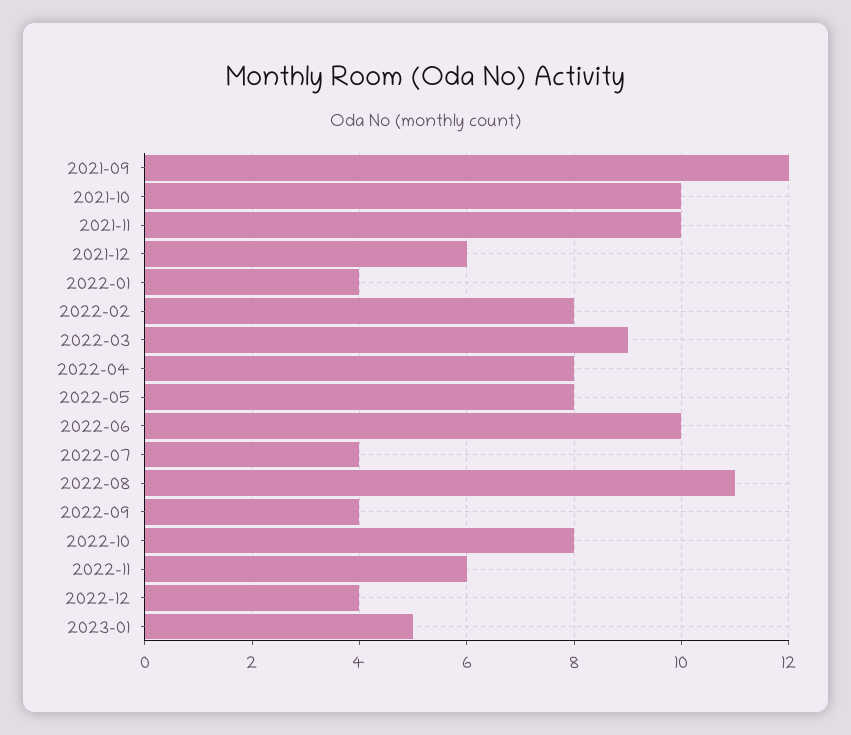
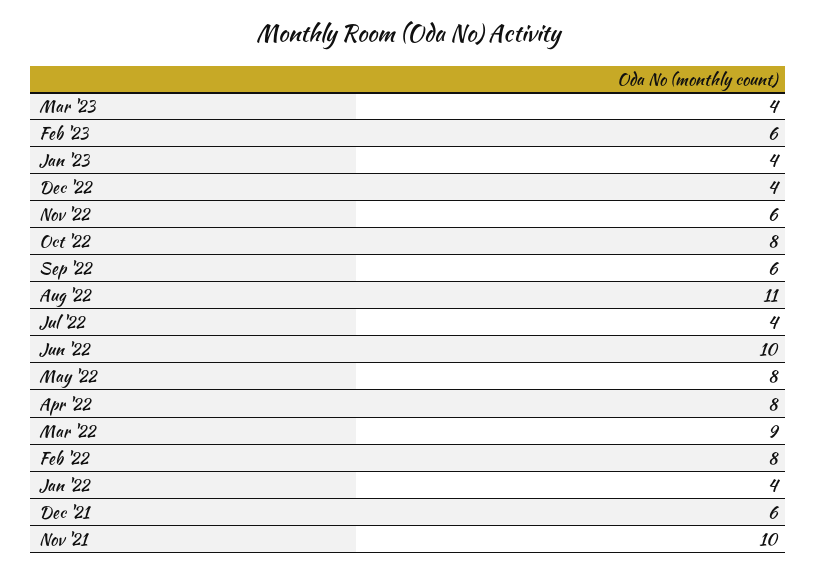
2021-09: 12 -> none
2021-10: 10 -> none
2022-09: 4 -> 6
2023-01: 5 -> 4
Mar '23: none -> 4
Feb '23: none -> 6

